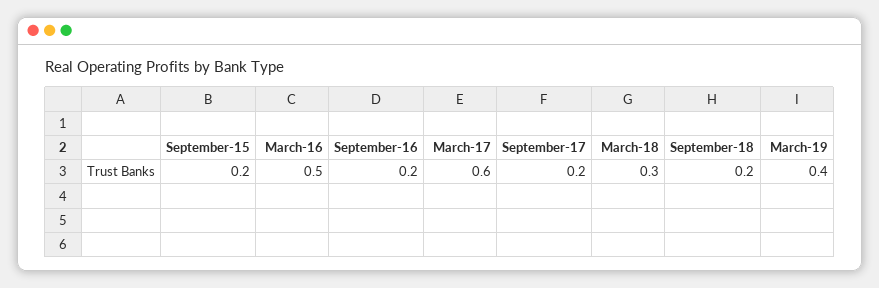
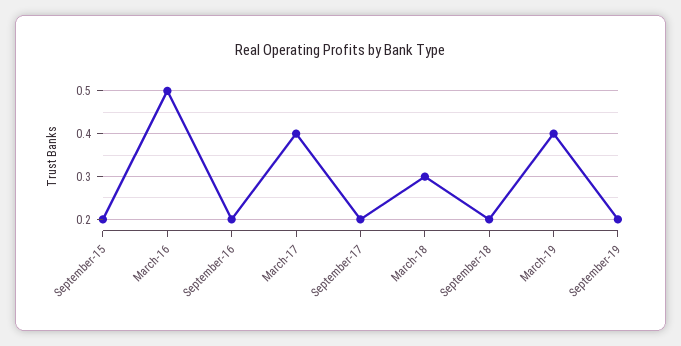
March-17: 0.6 -> 0.4
September-19: none -> 0.2

